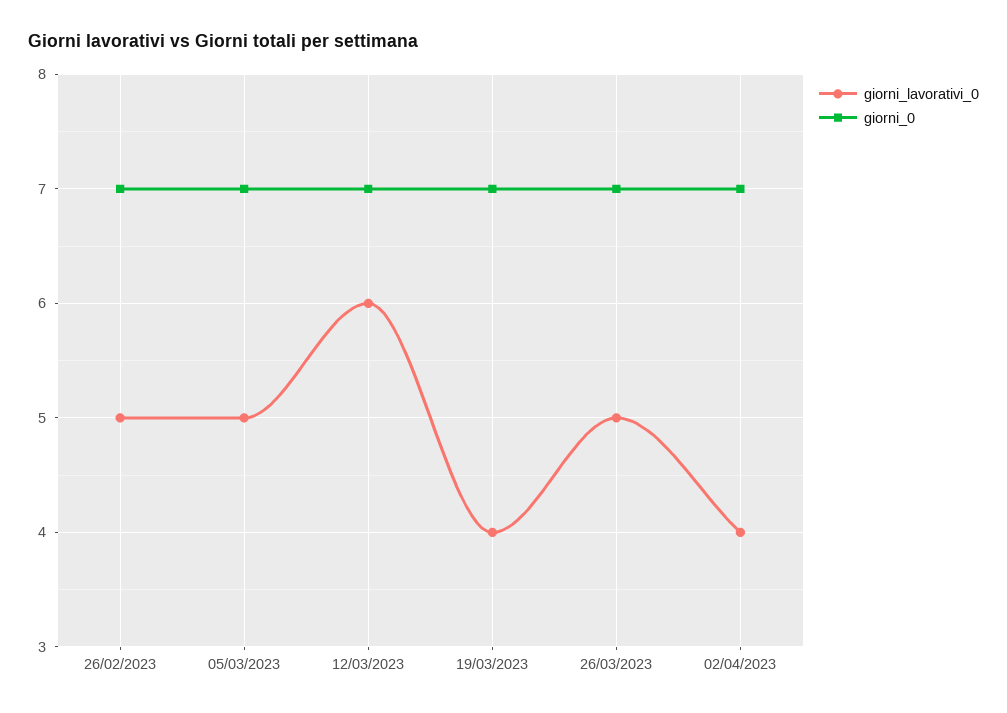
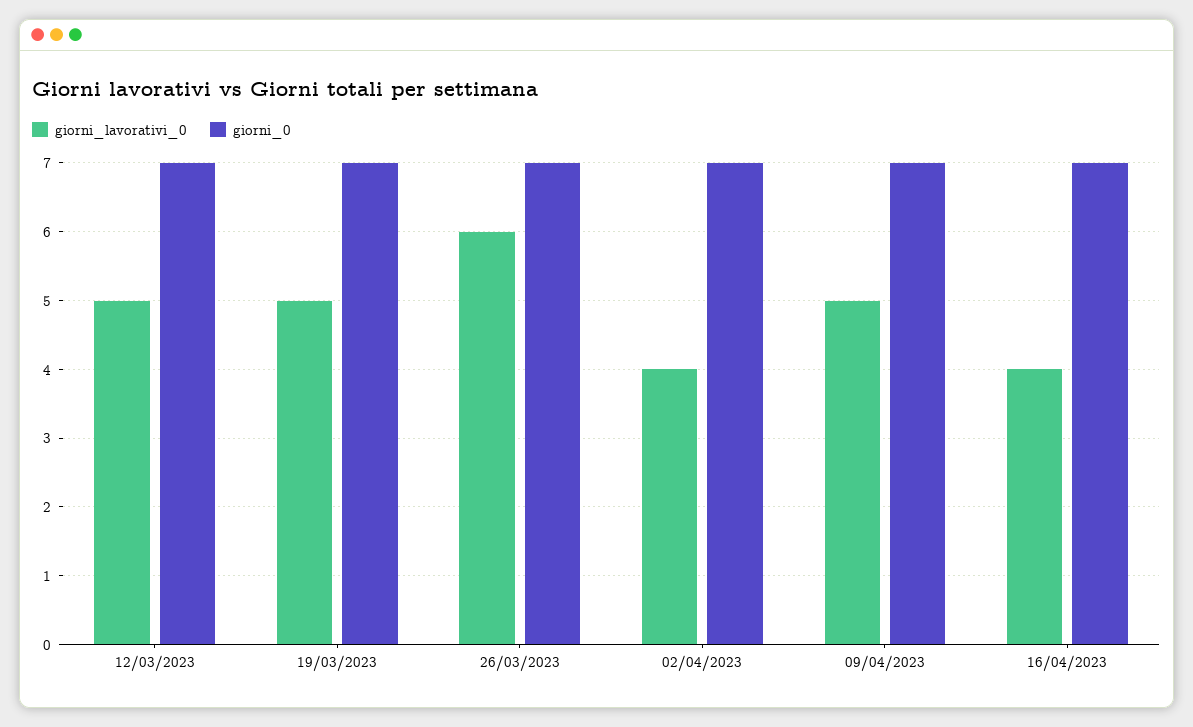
giorni_lavorativi_0, 26/02/2023: 5 -> none
giorni_0, 26/02/2023: 7 -> none
giorni_lavorativi_0, 05/03/2023: 5 -> none
giorni_0, 05/03/2023: 7 -> none
giorni_lavorativi_0, 12/03/2023: 6 -> 5
giorni_lavorativi_0, 19/03/2023: 4 -> 5
giorni_lavorativi_0, 26/03/2023: 5 -> 6
giorni_lavorativi_0, 09/04/2023: none -> 5
giorni_0, 09/04/2023: none -> 7
giorni_lavorativi_0, 16/04/2023: none -> 4
giorni_0, 16/04/2023: none -> 7

